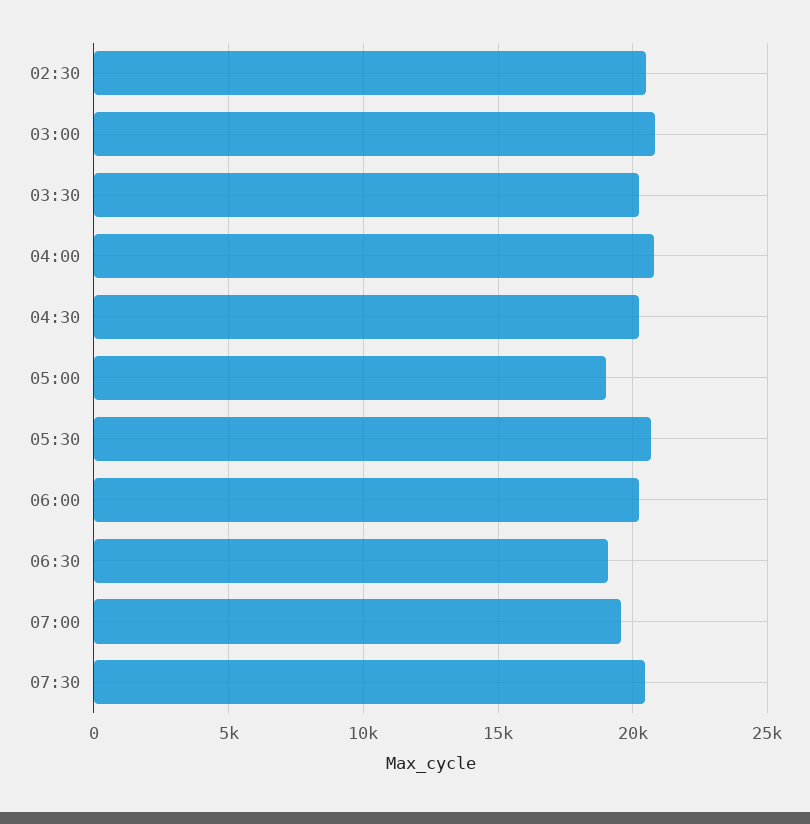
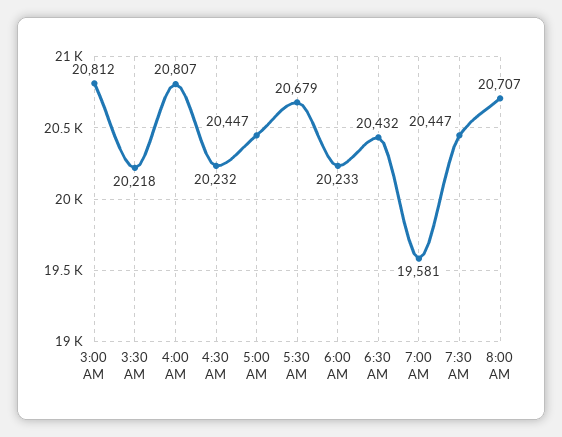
02:30: 20500 -> none
05:00: 19000 -> 20447
06:30: 19000 -> 20432
8:00 AM: none -> 20707

